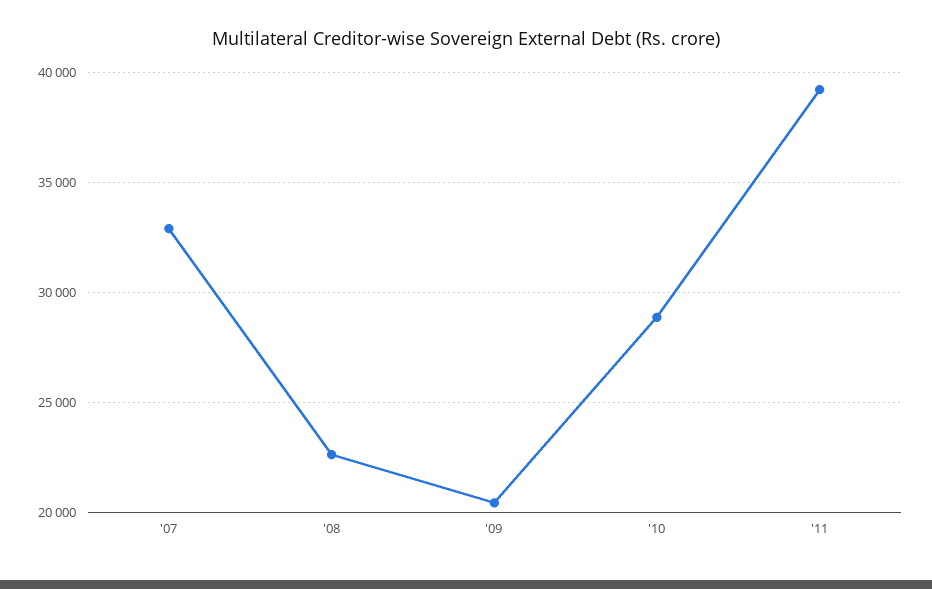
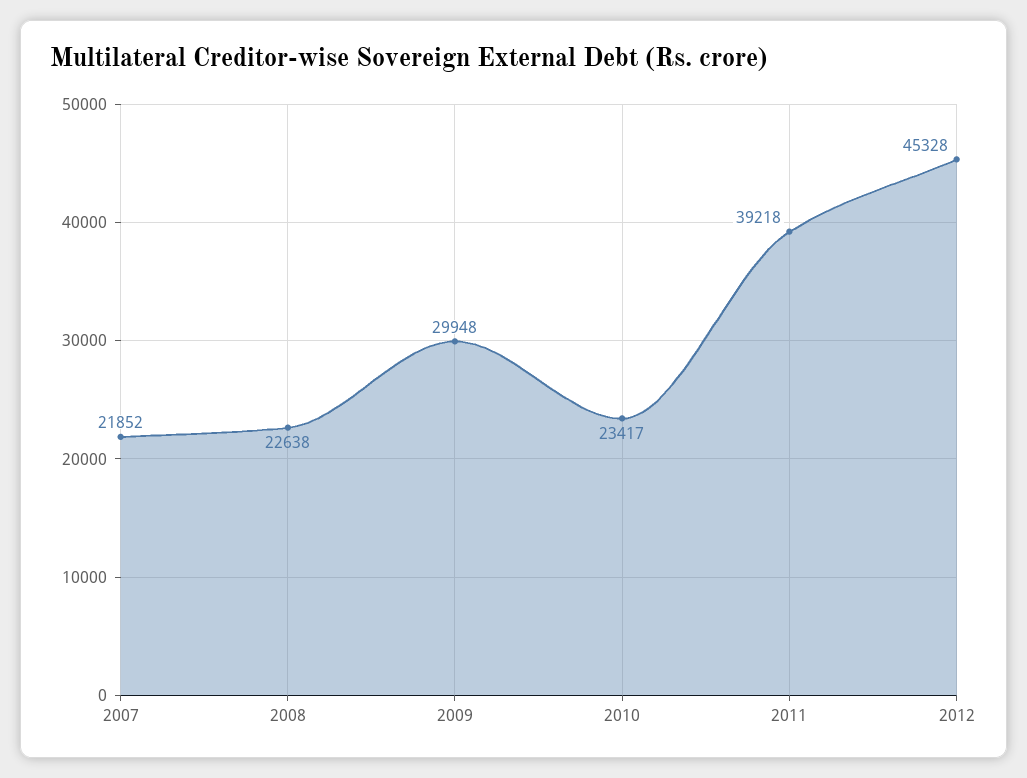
'07: 33000 -> 21852
'09: 20500 -> 29948
'10: 29000 -> 23417
2012: none -> 45328

